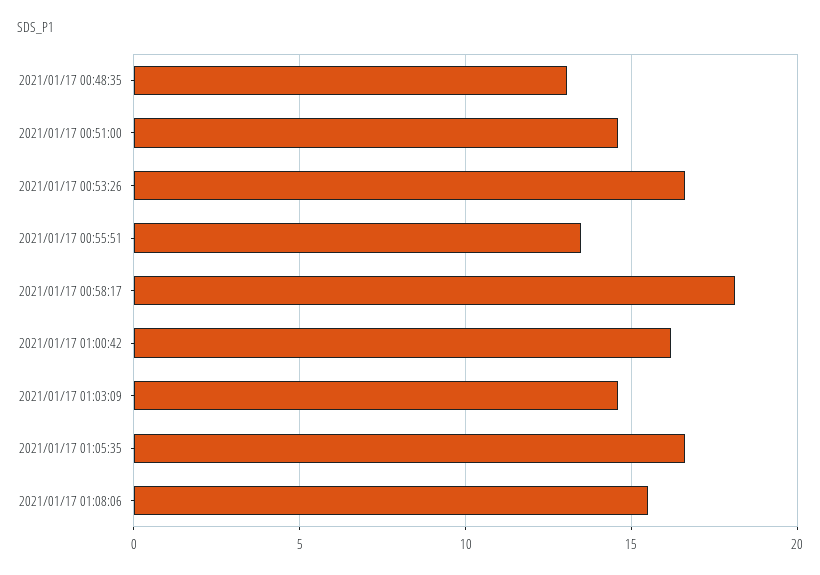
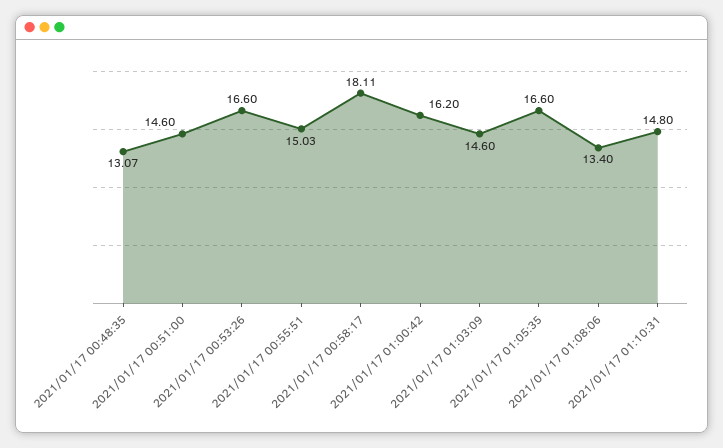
2021/01/17 00:55:51: 13.5 -> 15.03
2021/01/17 01:08:06: 15.5 -> 13.4
2021/01/17 01:10:31: none -> 14.8

